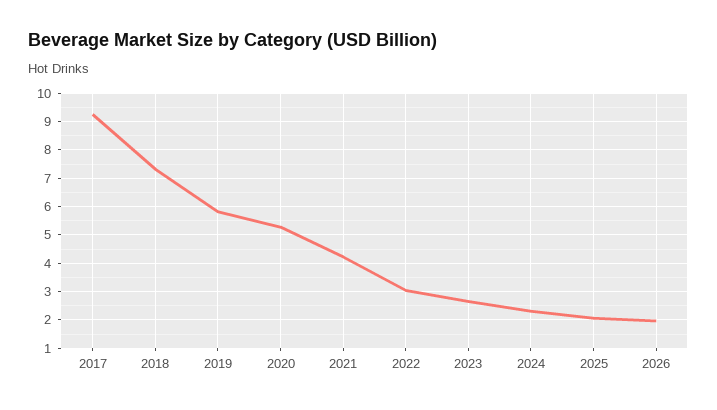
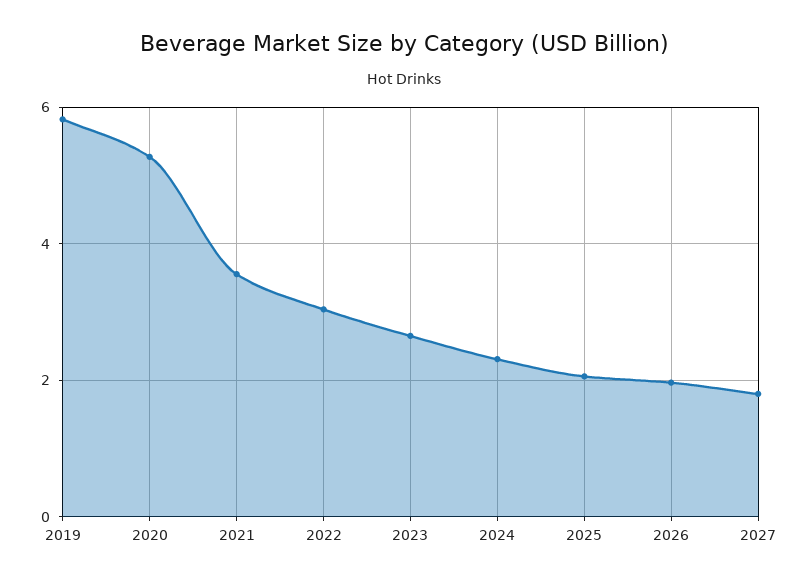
2017: 9.25 -> none
2018: 7.25 -> none
2021: 4.25 -> 3.6
2027: none -> 1.8

